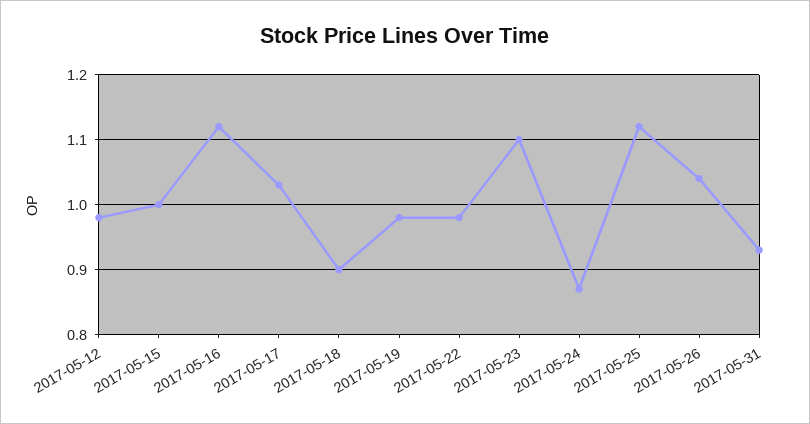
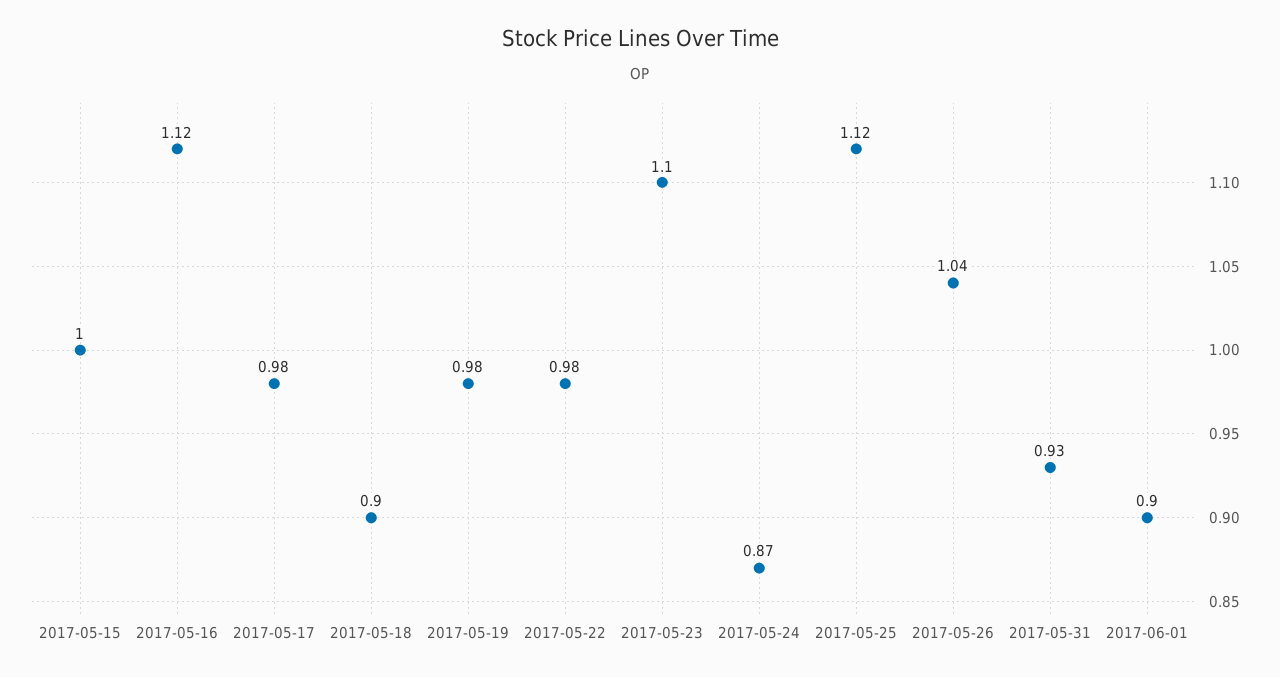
2017-05-12: 0.98 -> none
2017-05-17: 1.03 -> 0.98
2017-06-01: none -> 0.9

